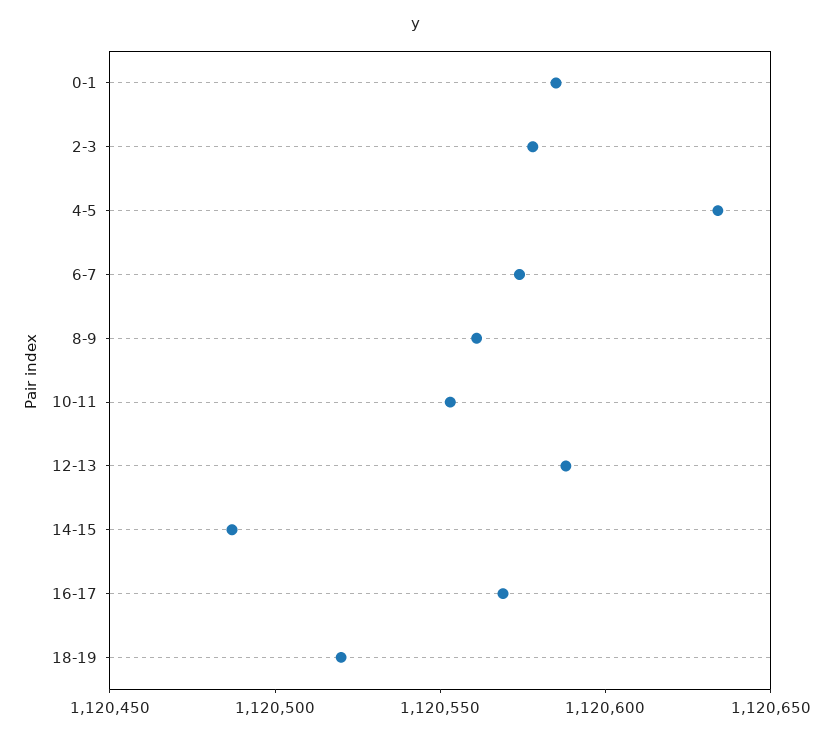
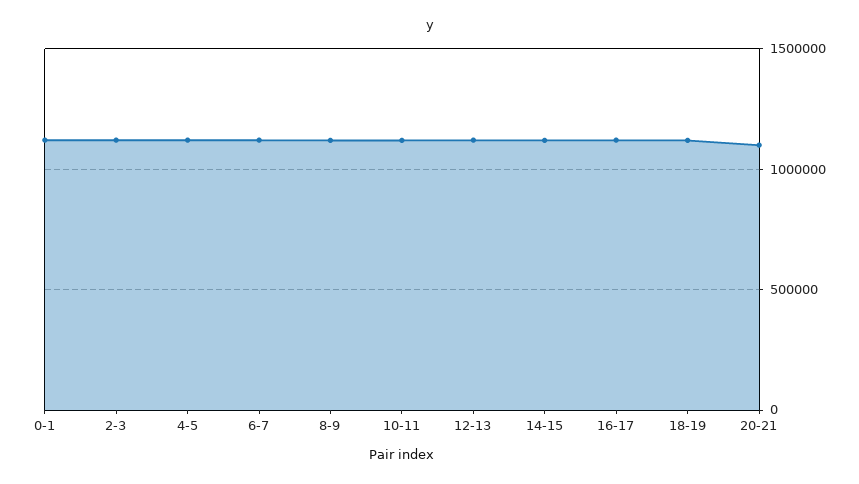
20-21: none -> 1100000

